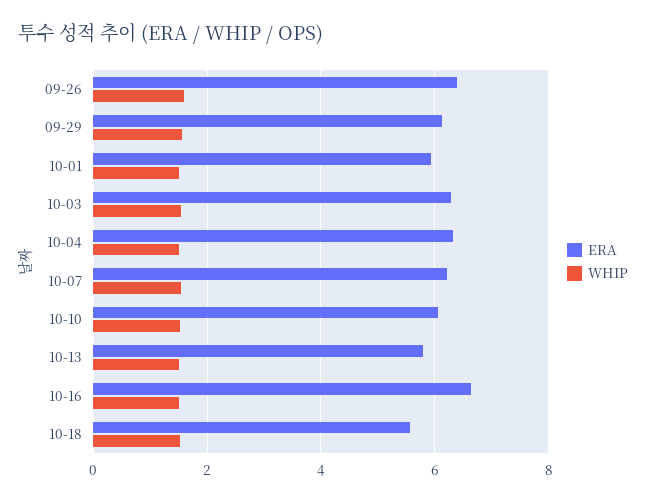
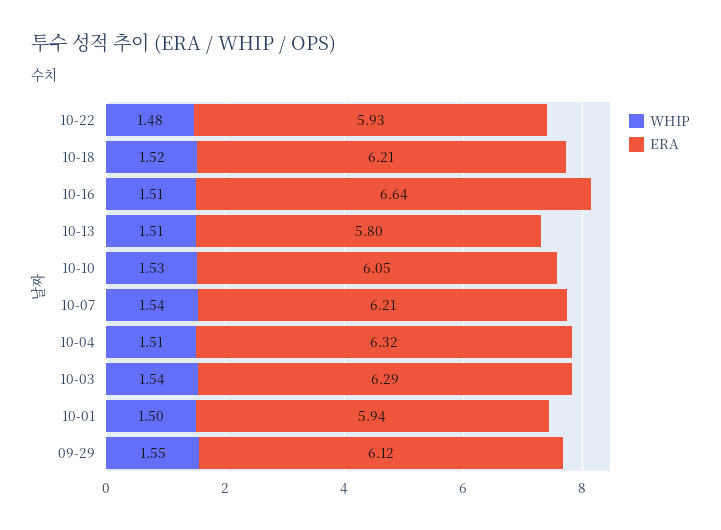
ERA, 09-26: 6.4 -> none
WHIP, 09-26: 1.6 -> none
ERA, 10-18: 5.6 -> 6.21
WHIP, 10-22: none -> 1.48
ERA, 10-22: none -> 5.93

